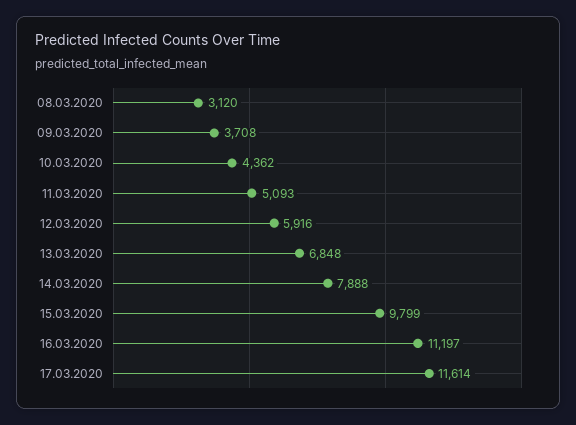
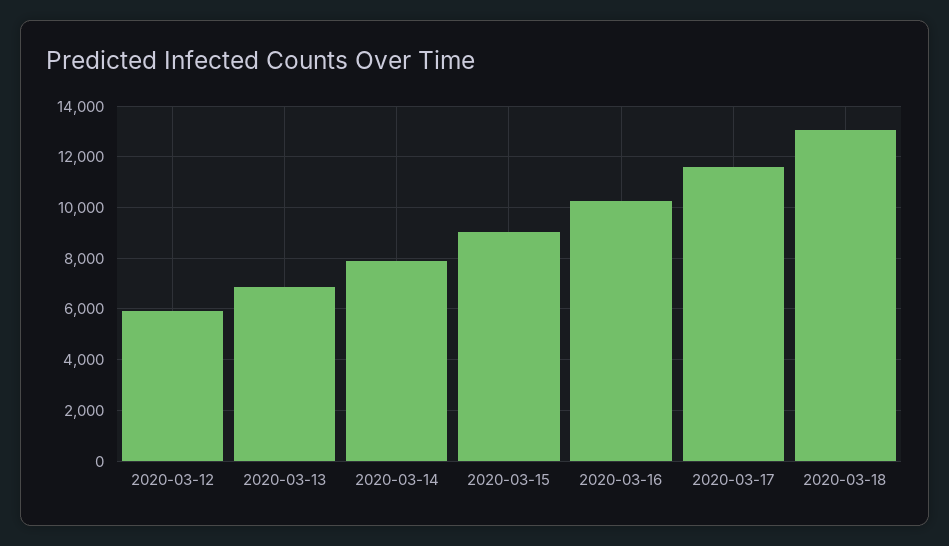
08.03.2020: 3120 -> none
09.03.2020: 3708 -> none
10.03.2020: 4362 -> none
11.03.2020: 5093 -> none
15.03.2020: 9799 -> 9000
16.03.2020: 11197 -> 10250
2020-03-18: none -> 13000

